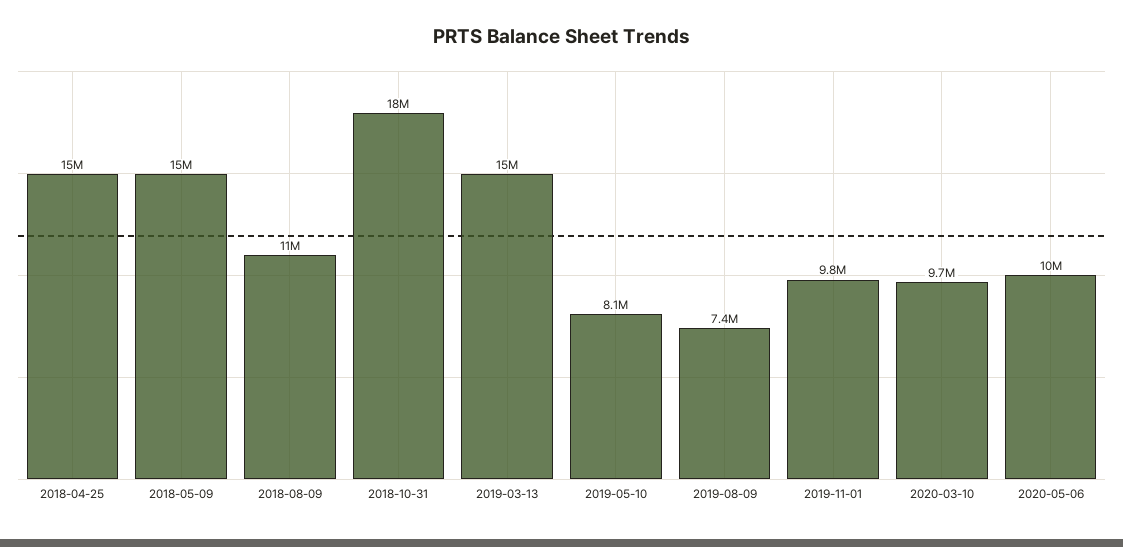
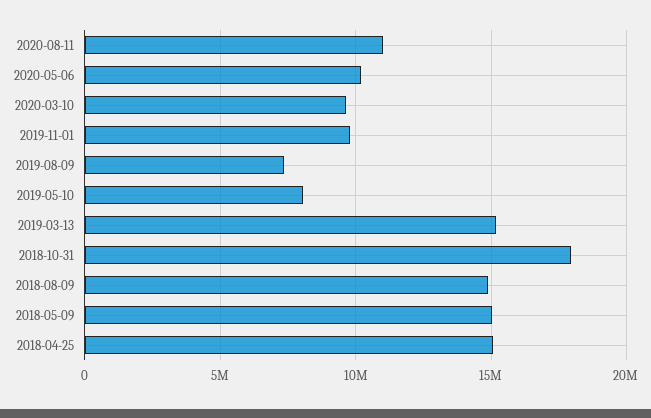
2018-08-09: 11000000 -> 15000000
2020-08-11: none -> 11000000

